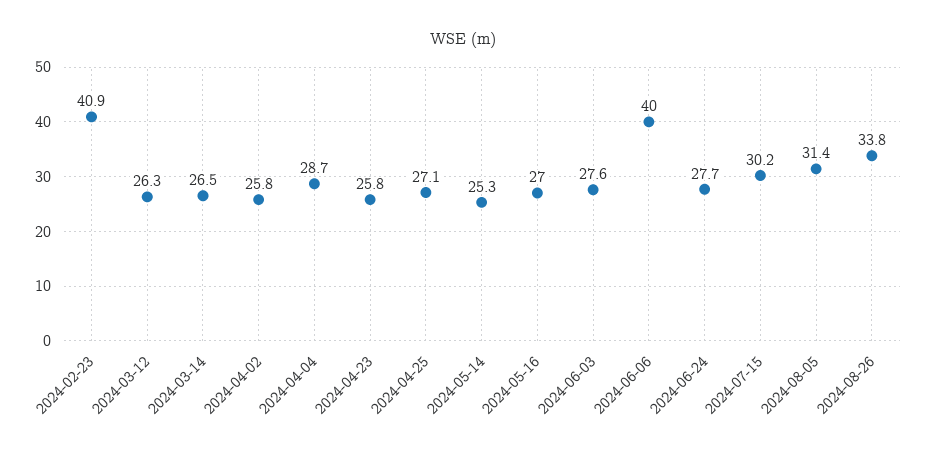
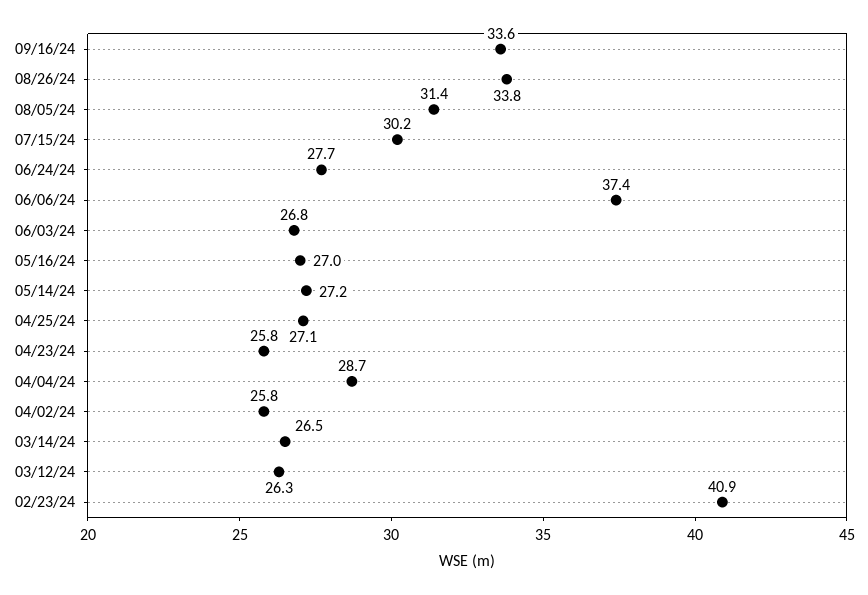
2024-05-14: 25.3 -> 27.2
2024-06-03: 27.6 -> 26.8
2024-06-06: 40 -> 37.4
09/16/24: none -> 33.6

